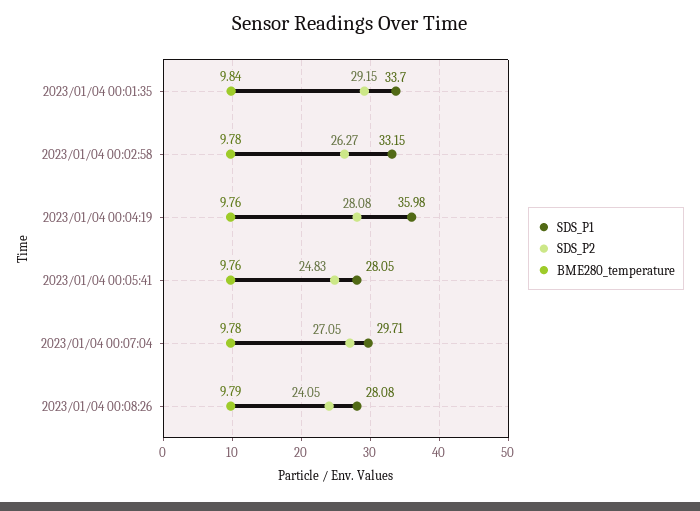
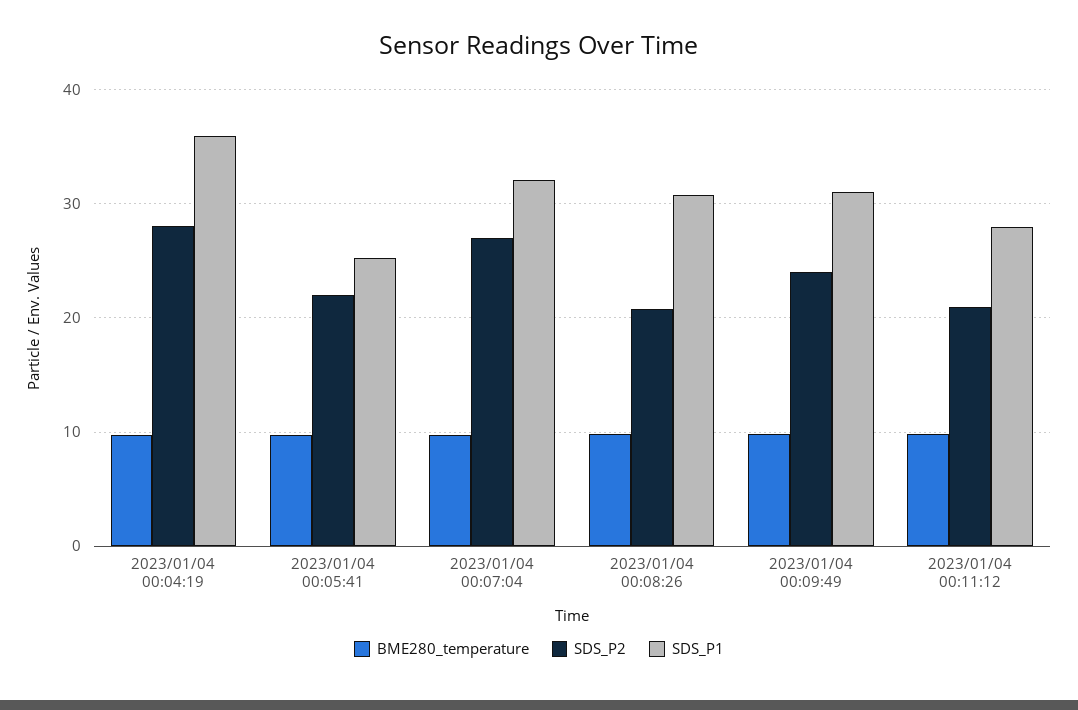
SDS_P1, 2023/01/04 00:01:35: 33.7 -> none
SDS_P2, 2023/01/04 00:01:35: 29.15 -> none
BME280_temperature, 2023/01/04 00:01:35: 9.84 -> none
SDS_P1, 2023/01/04 00:02:58: 33.15 -> none
SDS_P2, 2023/01/04 00:02:58: 26.27 -> none
BME280_temperature, 2023/01/04 00:02:58: 9.78 -> none
SDS_P1, 2023/01/04 00:05:41: 28.05 -> 25
SDS_P2, 2023/01/04 00:05:41: 24.83 -> 22
SDS_P1, 2023/01/04 00:07:04: 29.71 -> 32
SDS_P1, 2023/01/04 00:08:26: 28.08 -> 31
SDS_P2, 2023/01/04 00:08:26: 24.05 -> 21
BME280_temperature, 2023/01/04 00:09:49: none -> 10
SDS_P2, 2023/01/04 00:09:49: none -> 24
SDS_P1, 2023/01/04 00:09:49: none -> 31
BME280_temperature, 2023/01/04 00:11:12: none -> 10
SDS_P2, 2023/01/04 00:11:12: none -> 21
SDS_P1, 2023/01/04 00:11:12: none -> 28

